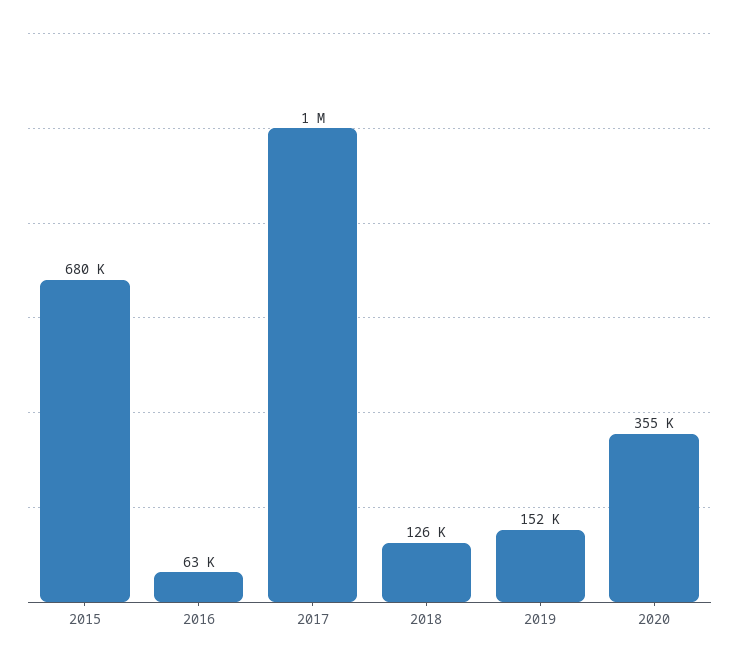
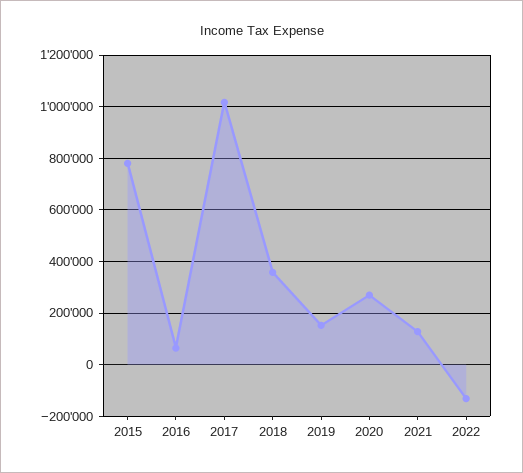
2015: 680000 -> 775000
2018: 126000 -> 350000
2020: 355000 -> 275000
2021: none -> 125000
2022: none -> -125000

